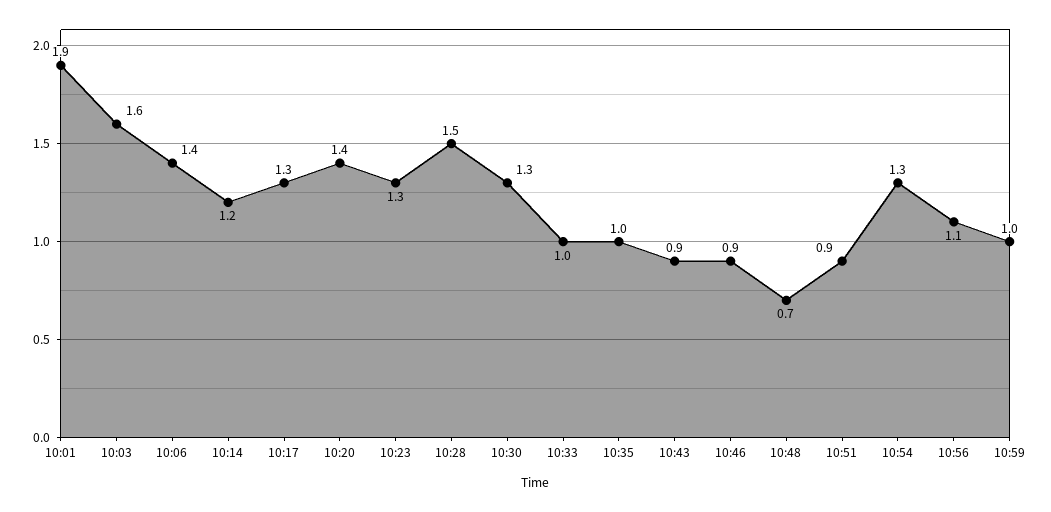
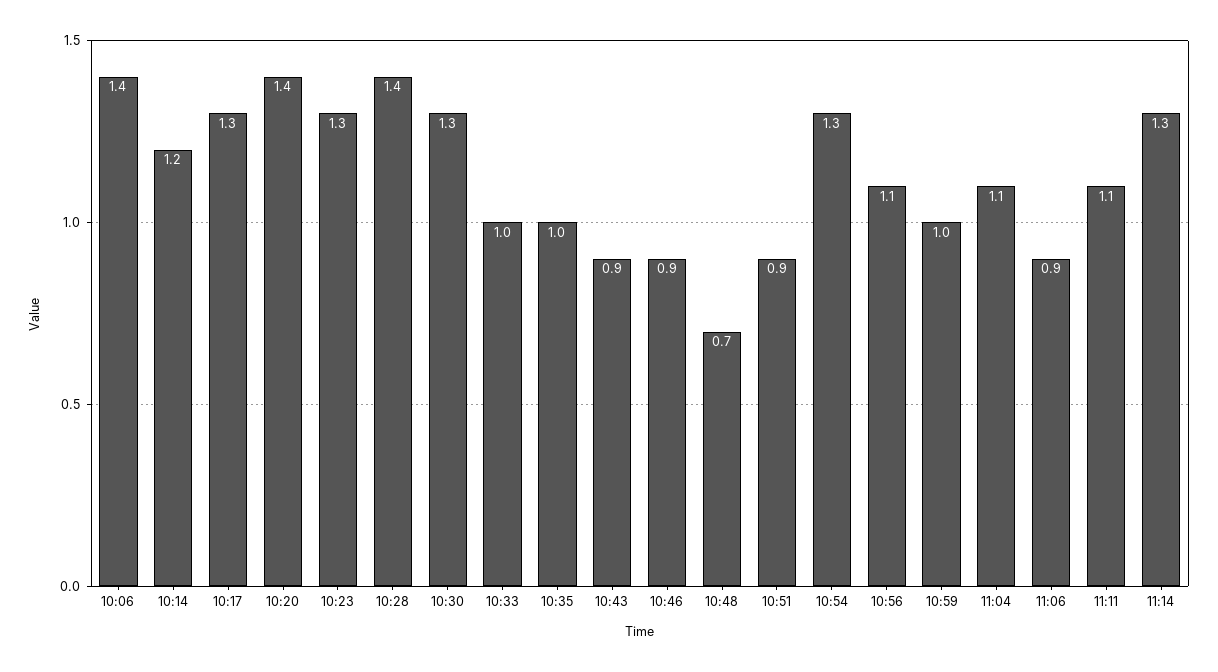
10:01: 1.9 -> none
10:03: 1.6 -> none
10:28: 1.5 -> 1.4
11:04: none -> 1.1
11:06: none -> 0.9
11:11: none -> 1.1
11:14: none -> 1.3

